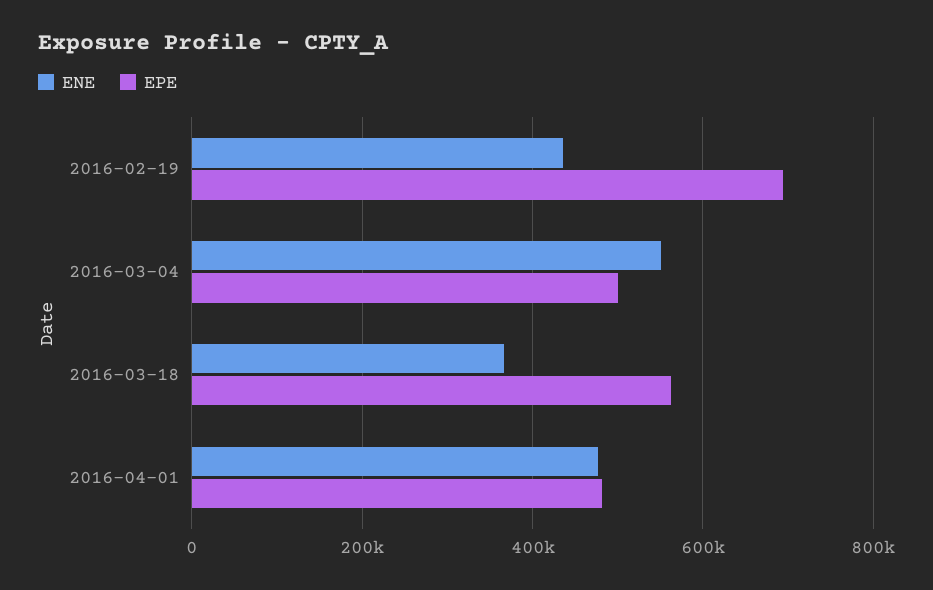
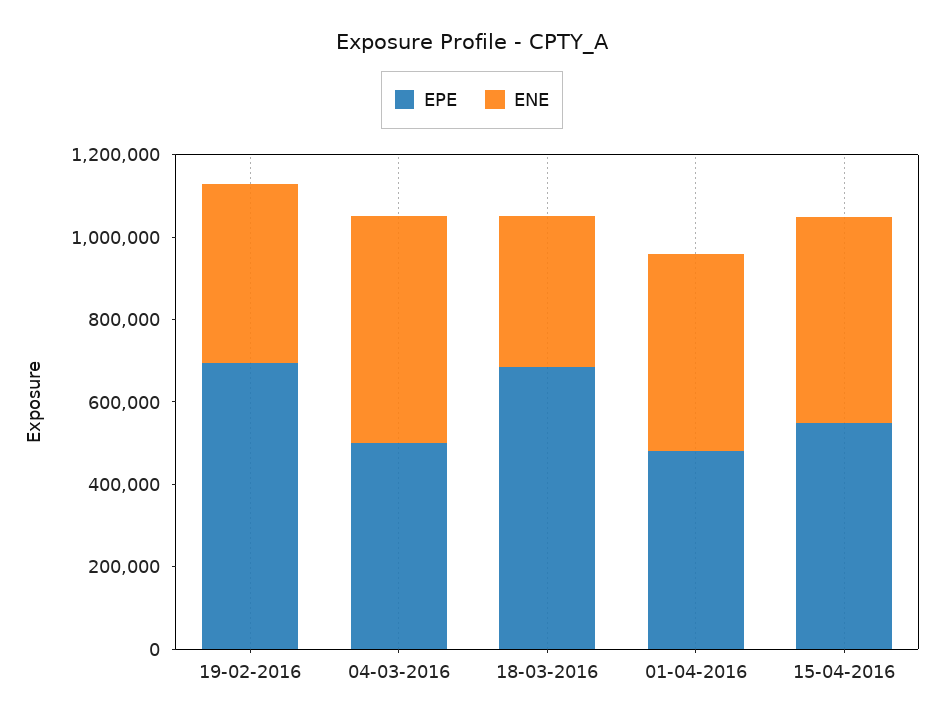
EPE, 2016-03-18: 560000 -> 700000
EPE, 15-04-2016: none -> 550000
ENE, 15-04-2016: none -> 500000

